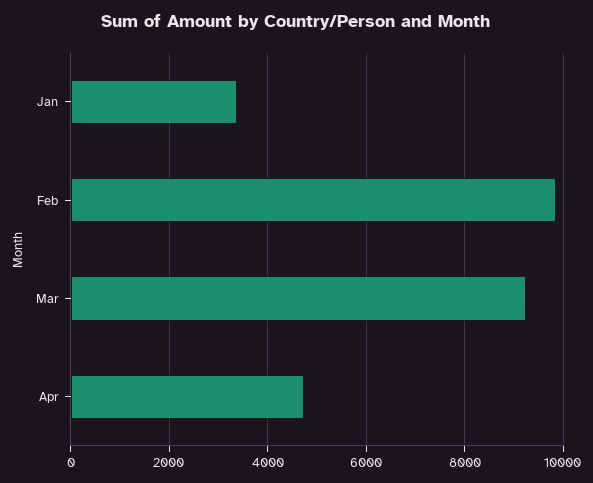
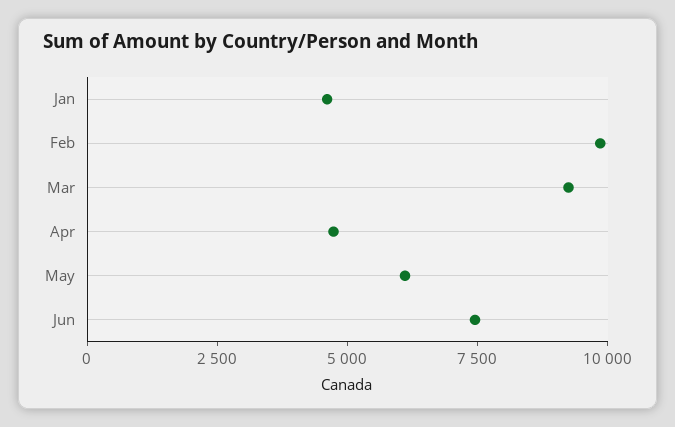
Jan: 3400 -> 4500
May: none -> 6000
Jun: none -> 7500

